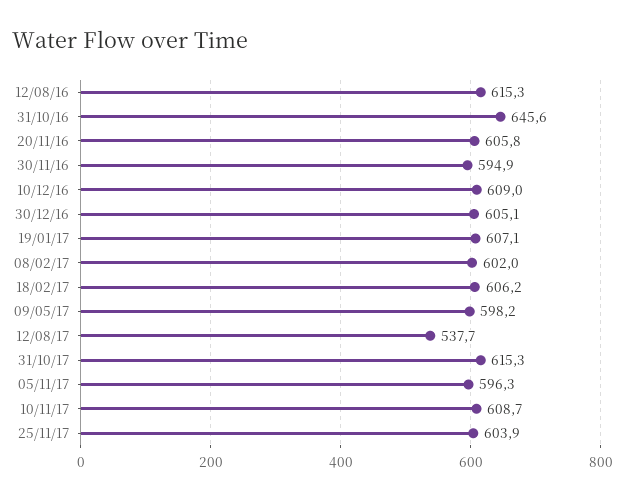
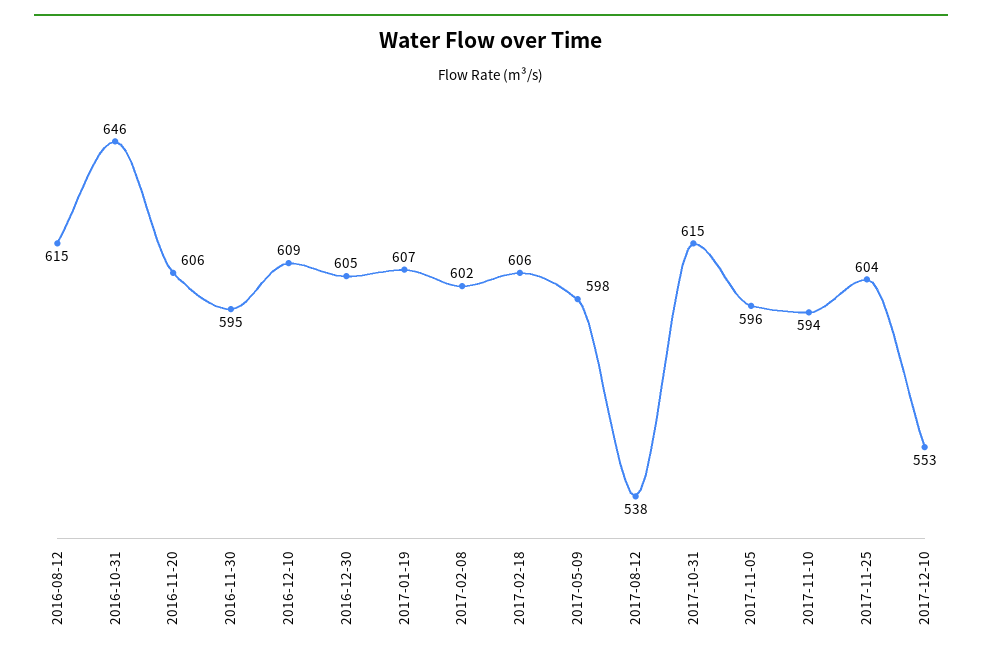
10/11/17: 608.7 -> 594
2017-12-10: none -> 553

